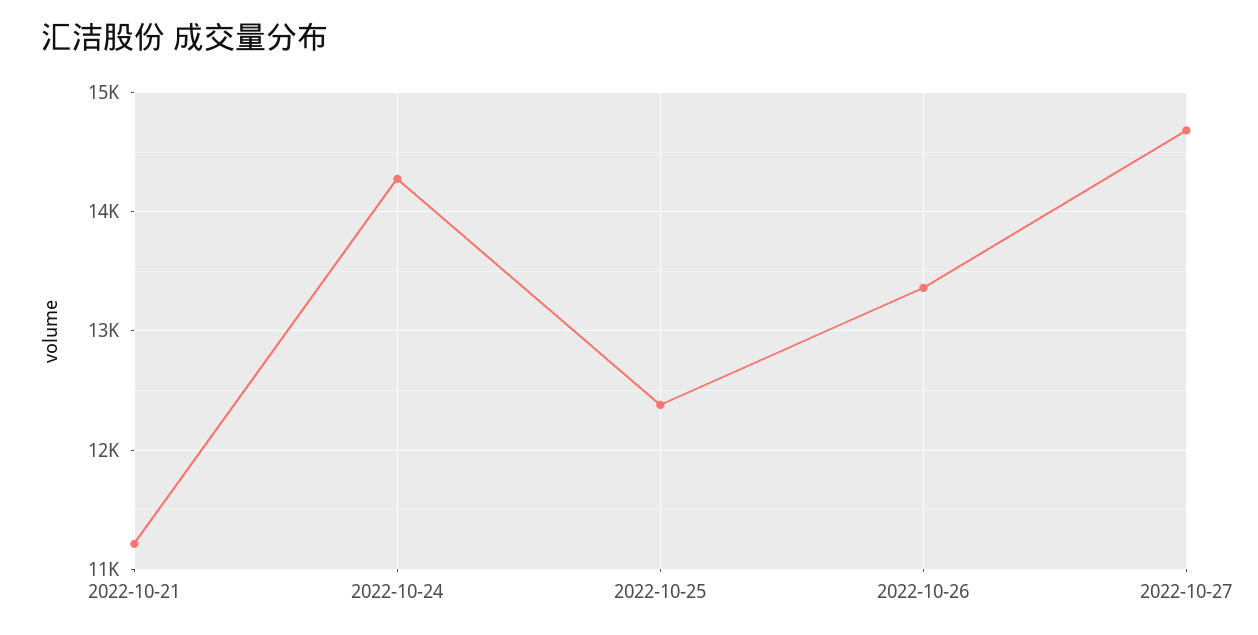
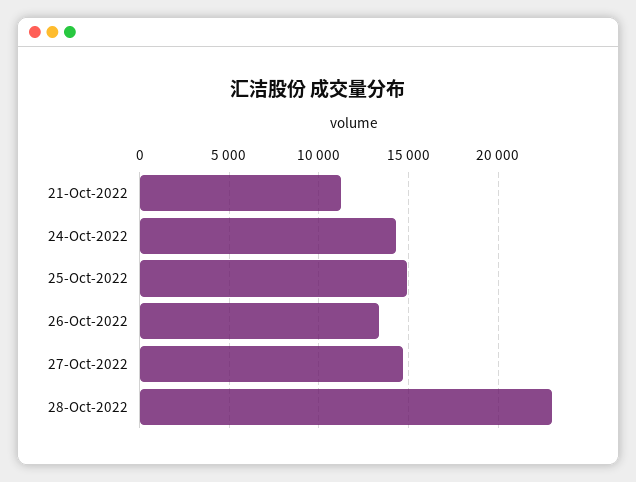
2022-10-25: 12400 -> 15000
28-Oct-2022: none -> 23000

